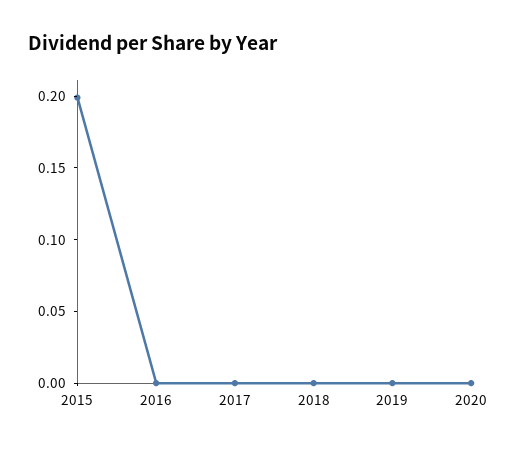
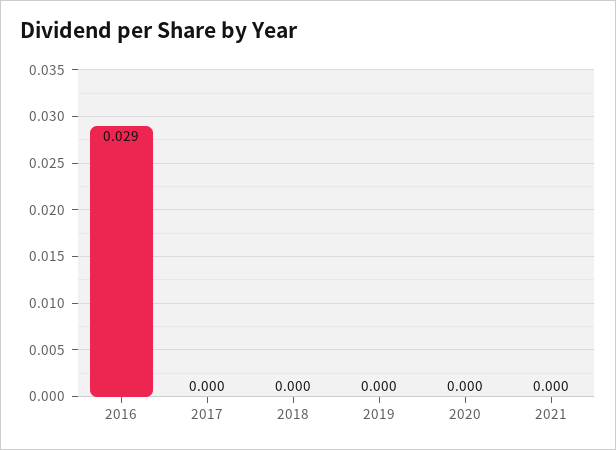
2015: 0.2 -> none
2016: 0 -> 0.029
2021: none -> 0

